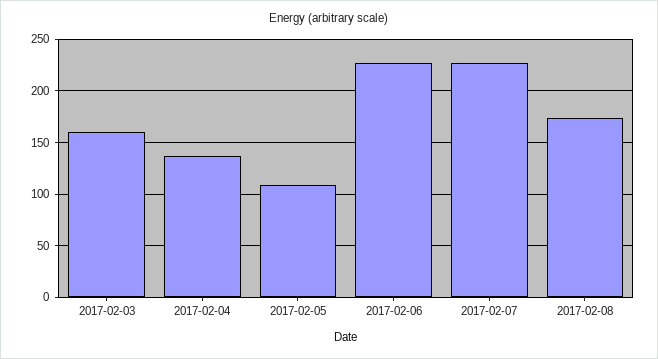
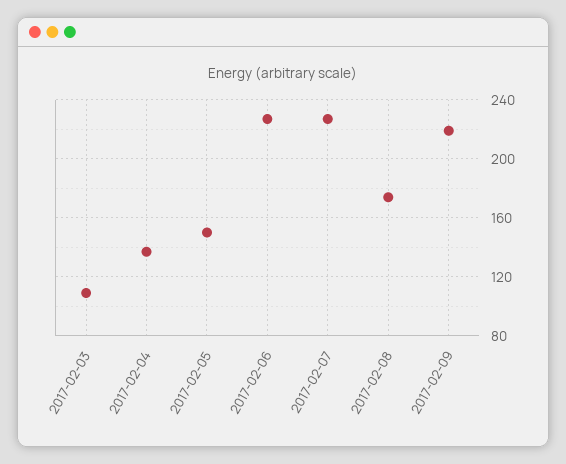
2017-02-03: 160 -> 110
2017-02-05: 110 -> 150
2017-02-09: none -> 220

